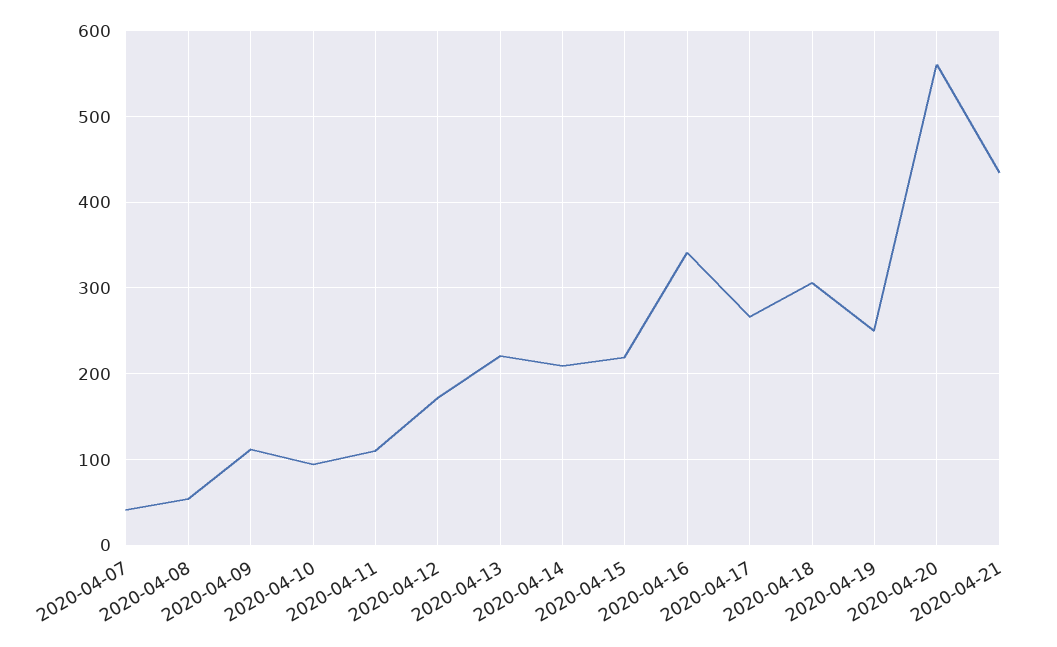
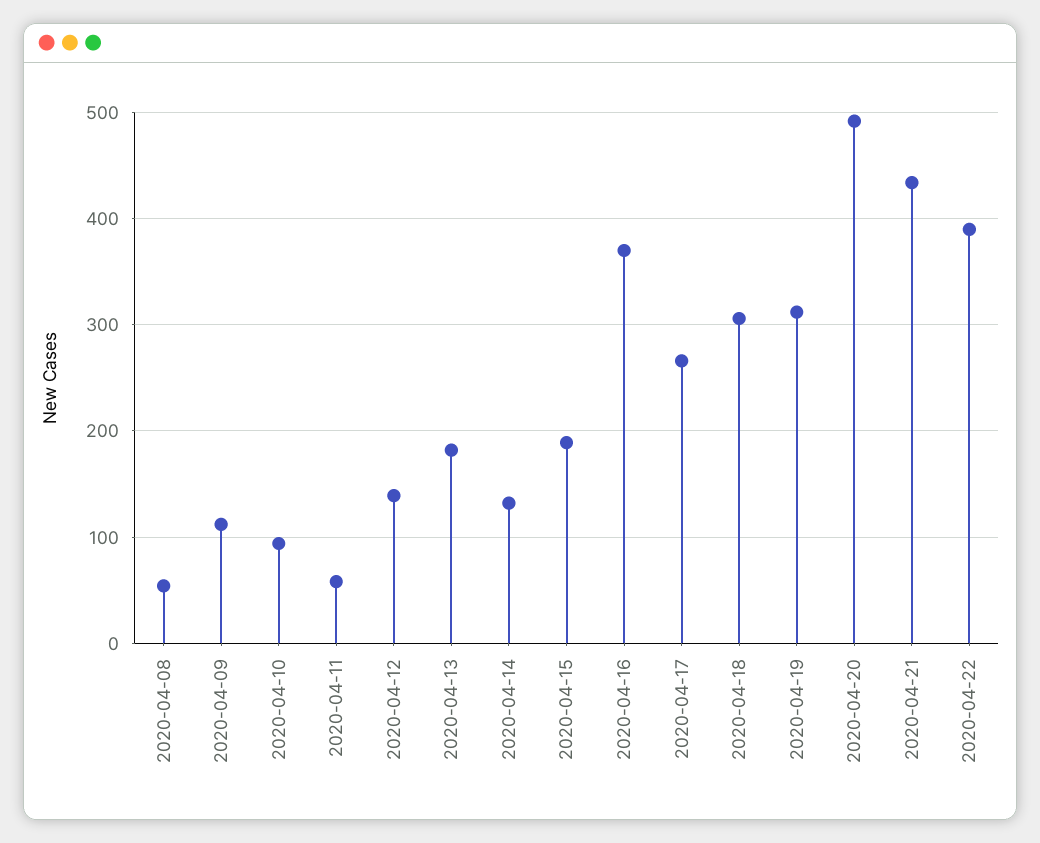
2020-04-07: 40 -> none
2020-04-11: 110 -> 60
2020-04-12: 170 -> 140
2020-04-13: 220 -> 180
2020-04-14: 210 -> 130
2020-04-15: 220 -> 190
2020-04-16: 340 -> 370
2020-04-19: 250 -> 310
2020-04-20: 560 -> 490
2020-04-22: none -> 390

